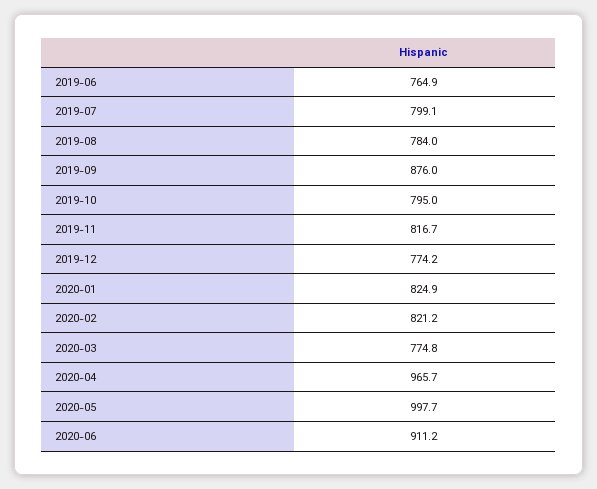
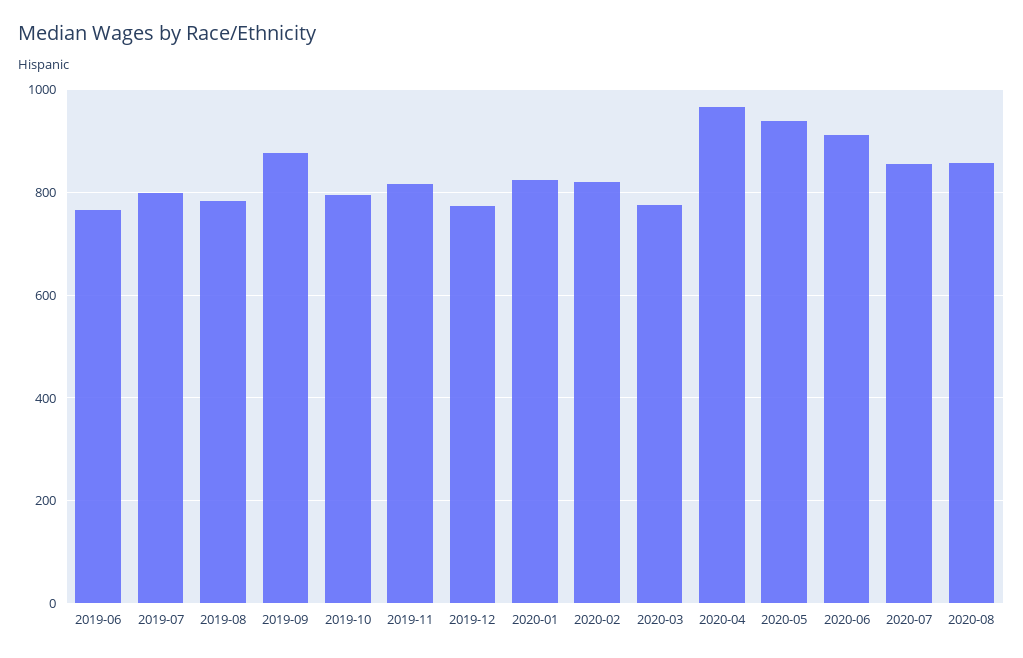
2020-05: 997.7 -> 940
2020-07: none -> 860
2020-08: none -> 860

